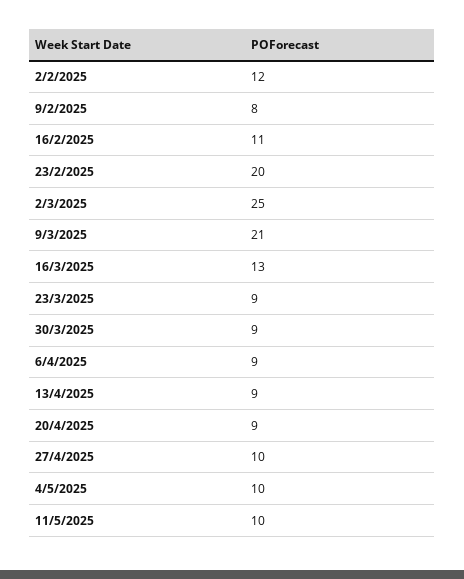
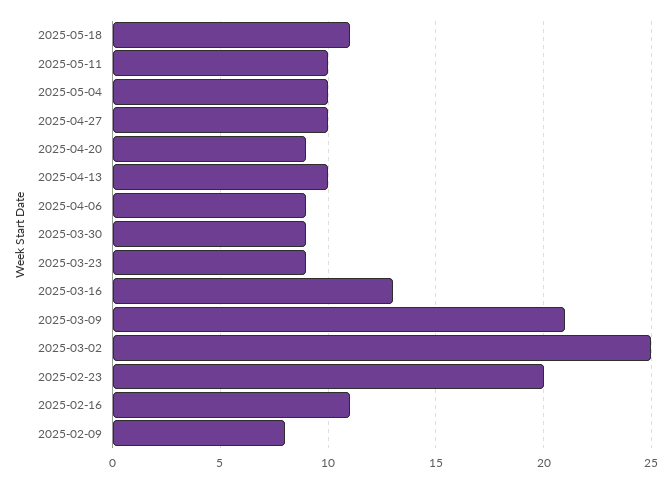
2/2/2025: 12 -> none
13/4/2025: 9 -> 10
2025-05-18: none -> 11

